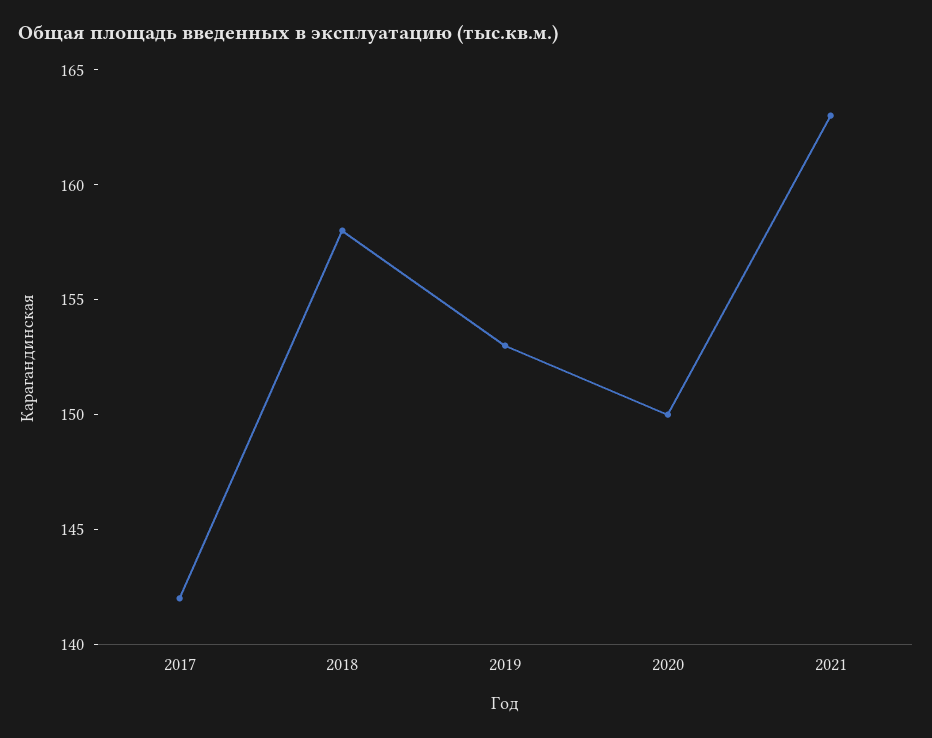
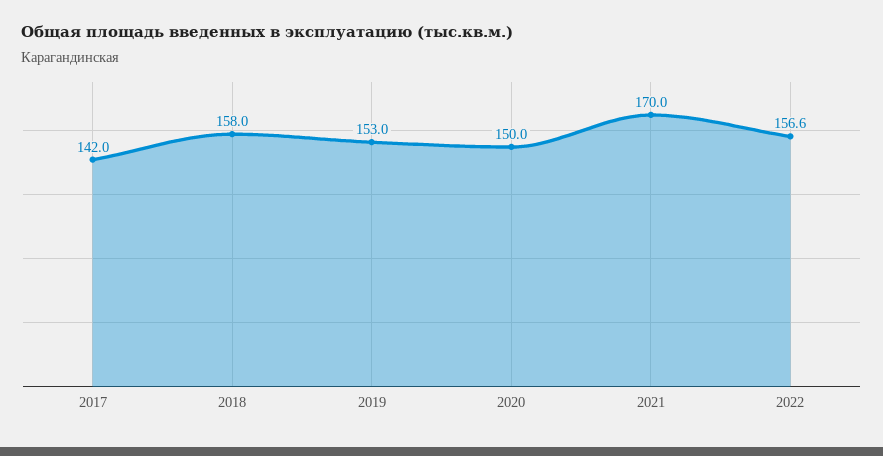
2021: 163 -> 170
2022: none -> 156.6

